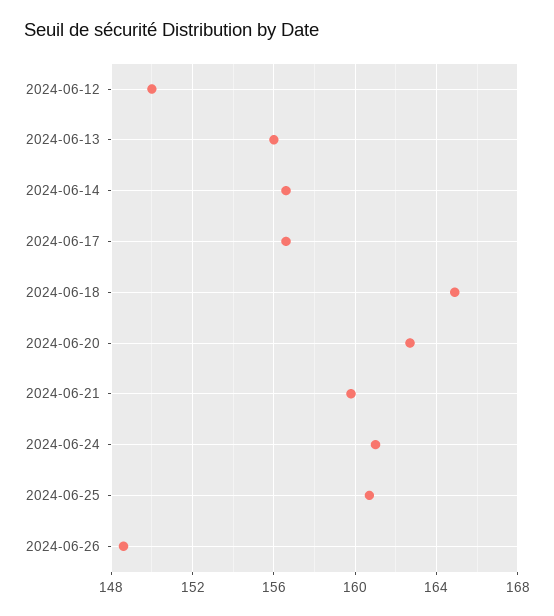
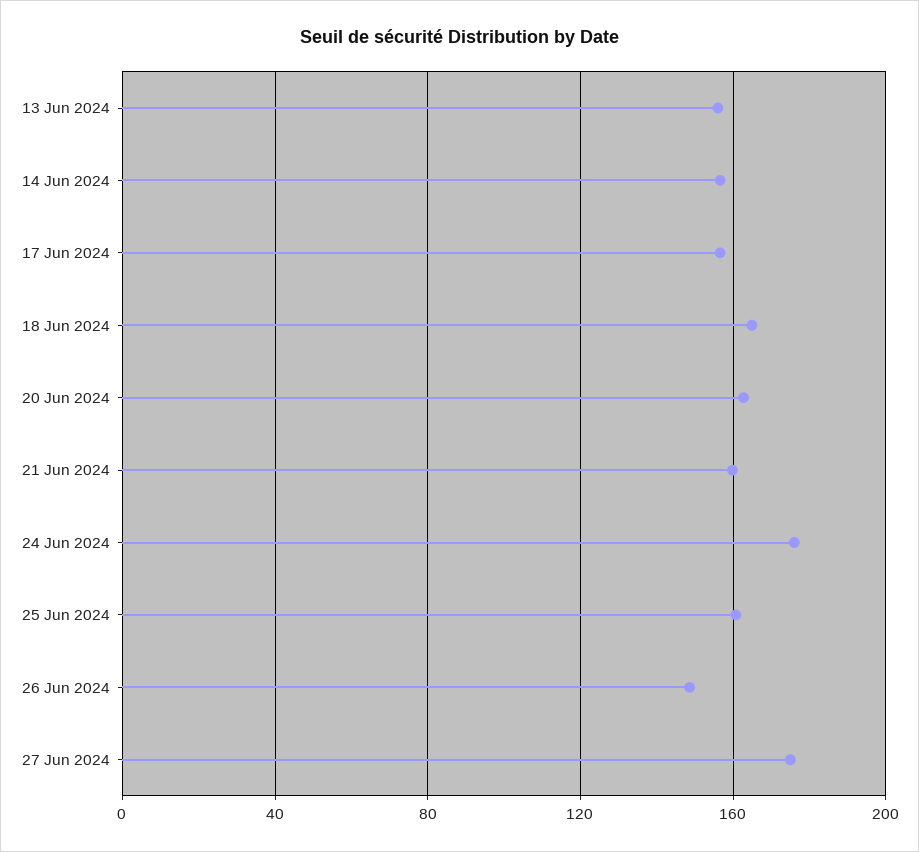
2024-06-12: 150 -> none
2024-06-24: 161 -> 175
27 Jun 2024: none -> 175

